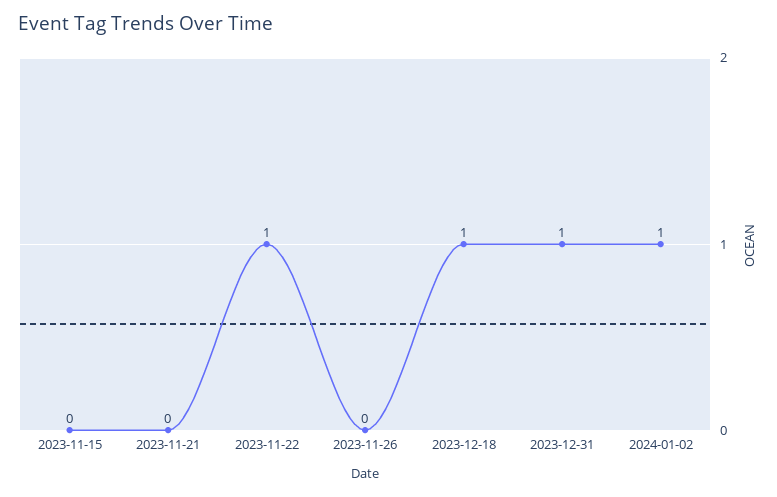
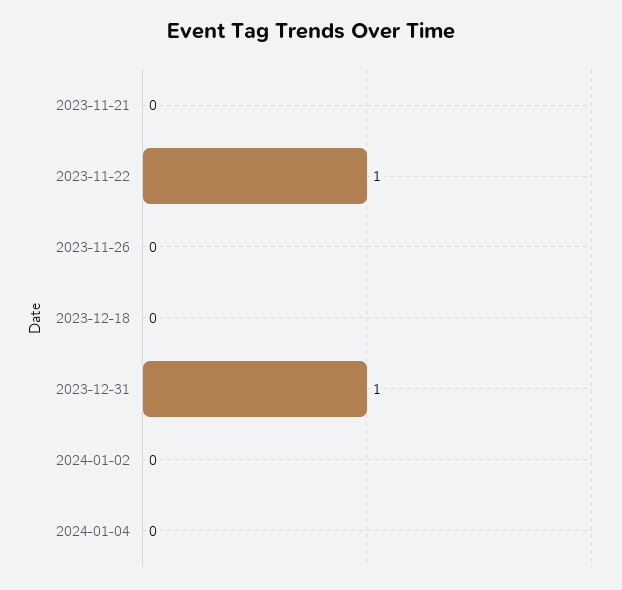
2023-11-15: 0 -> none
2023-12-18: 1 -> 0
2024-01-02: 1 -> 0
2024-01-04: none -> 0

